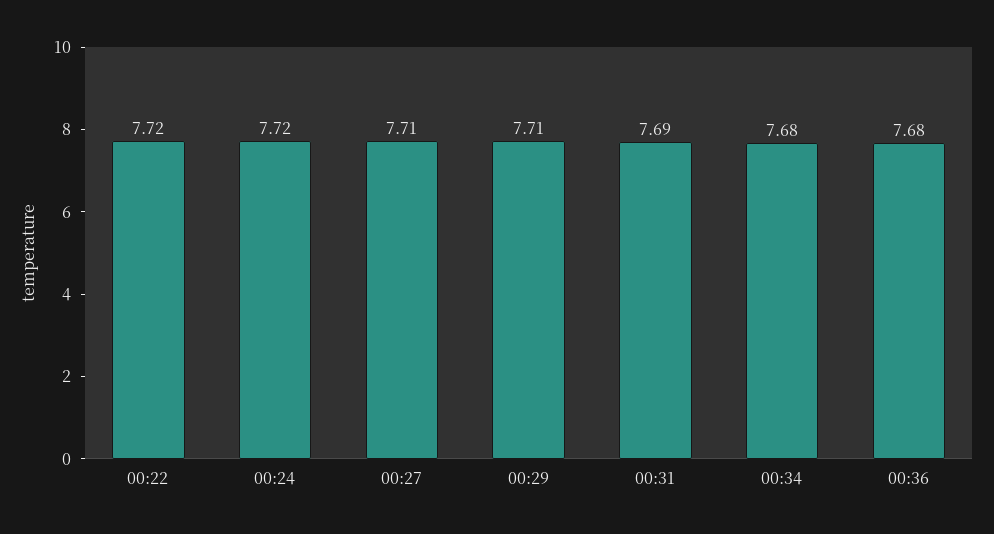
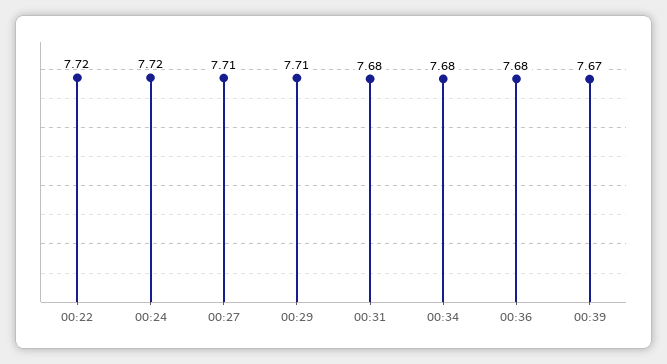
00:31: 7.69 -> 7.68
00:39: none -> 7.67

